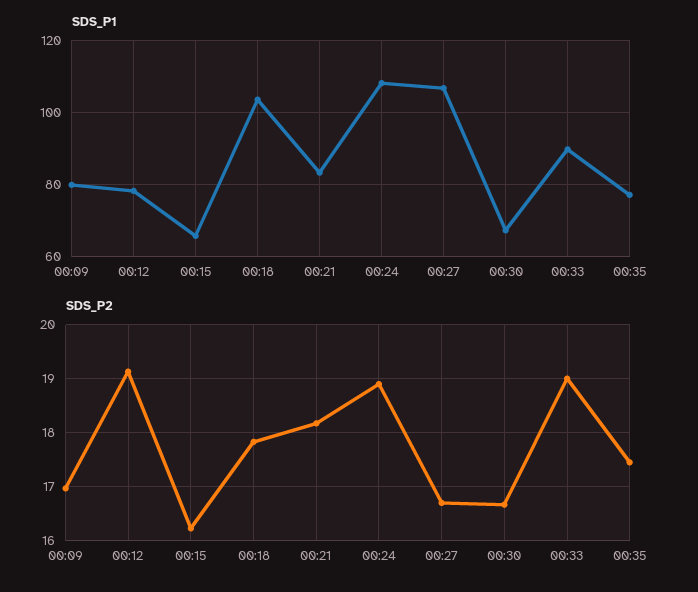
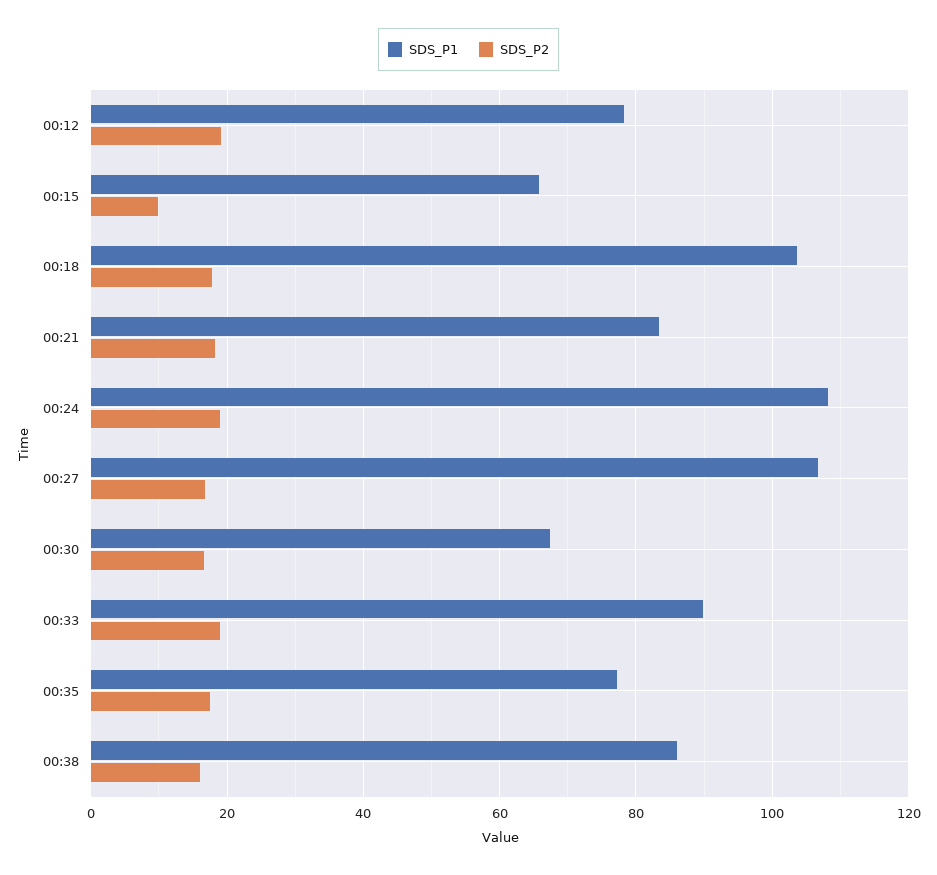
SDS_P1, 00:09: 80 -> none
SDS_P2, 00:09: 17 -> none
SDS_P2, 00:15: 16.2 -> 10
SDS_P1, 00:38: none -> 86
SDS_P2, 00:38: none -> 16

